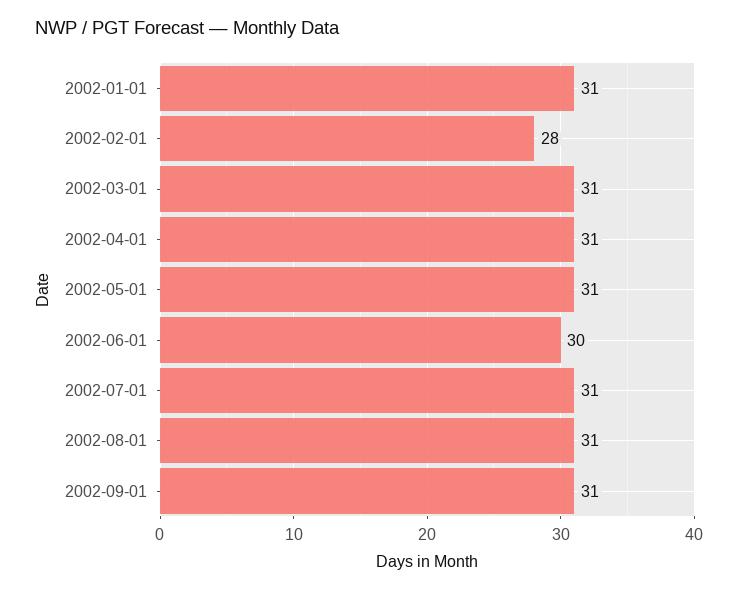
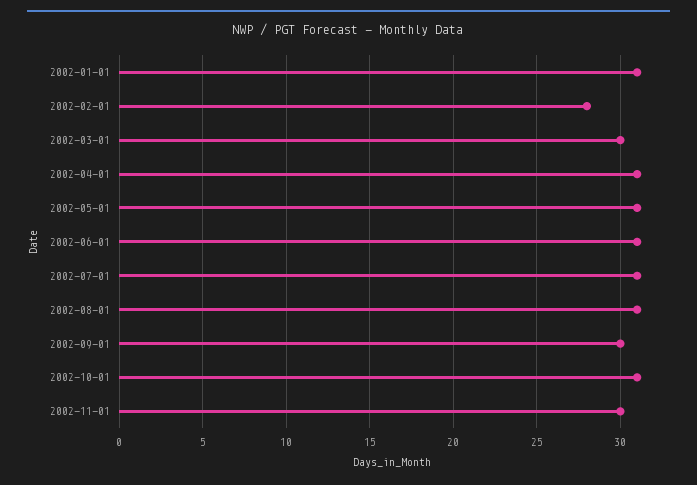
2002-03-01: 31 -> 30
2002-06-01: 30 -> 31
2002-09-01: 31 -> 30
2002-10-01: none -> 31
2002-11-01: none -> 30

